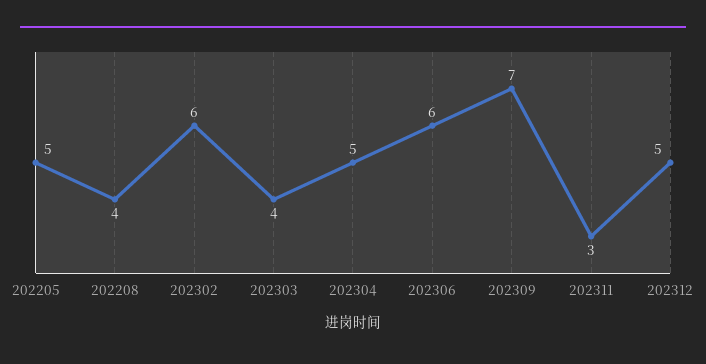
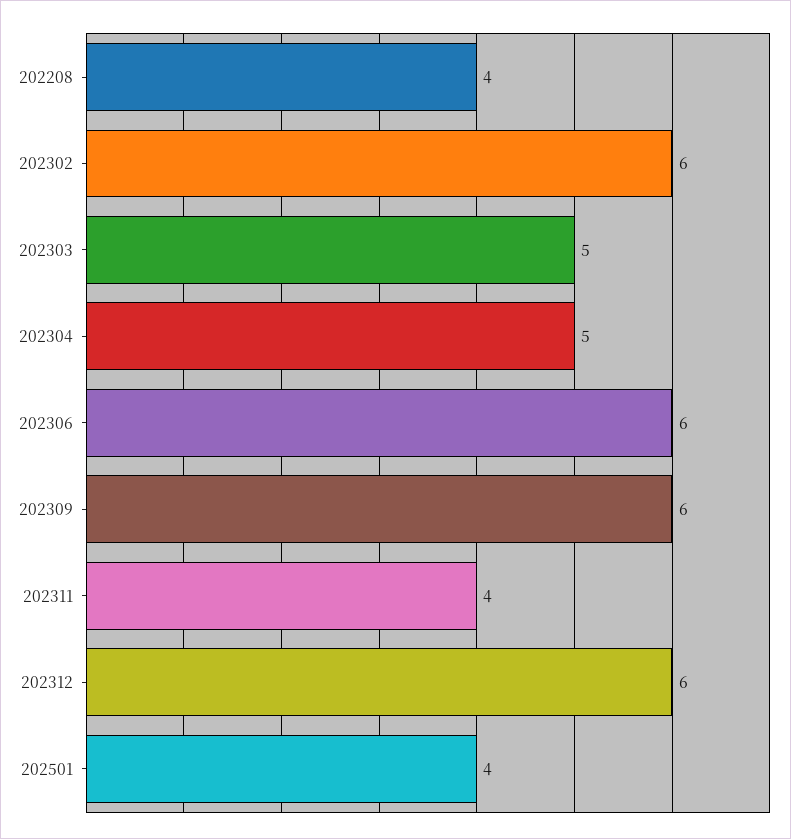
202205: 5 -> none
202303: 4 -> 5
202309: 7 -> 6
202311: 3 -> 4
202312: 5 -> 6
202501: none -> 4

